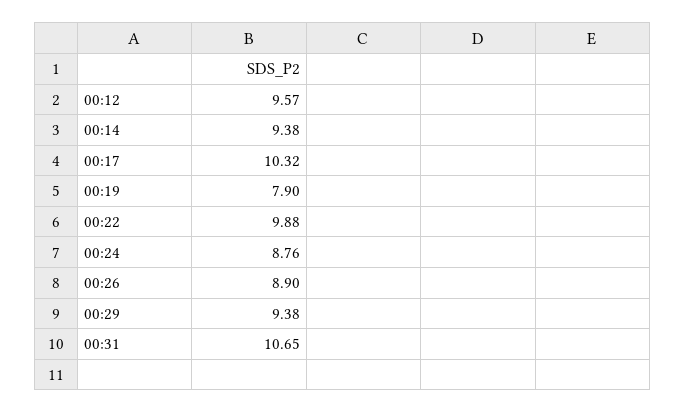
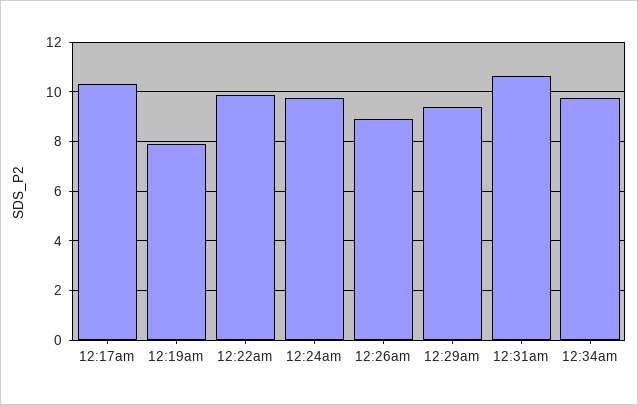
00:12: 9.57 -> none
00:14: 9.38 -> none
00:24: 8.76 -> 9.75
12:34am: none -> 9.75

